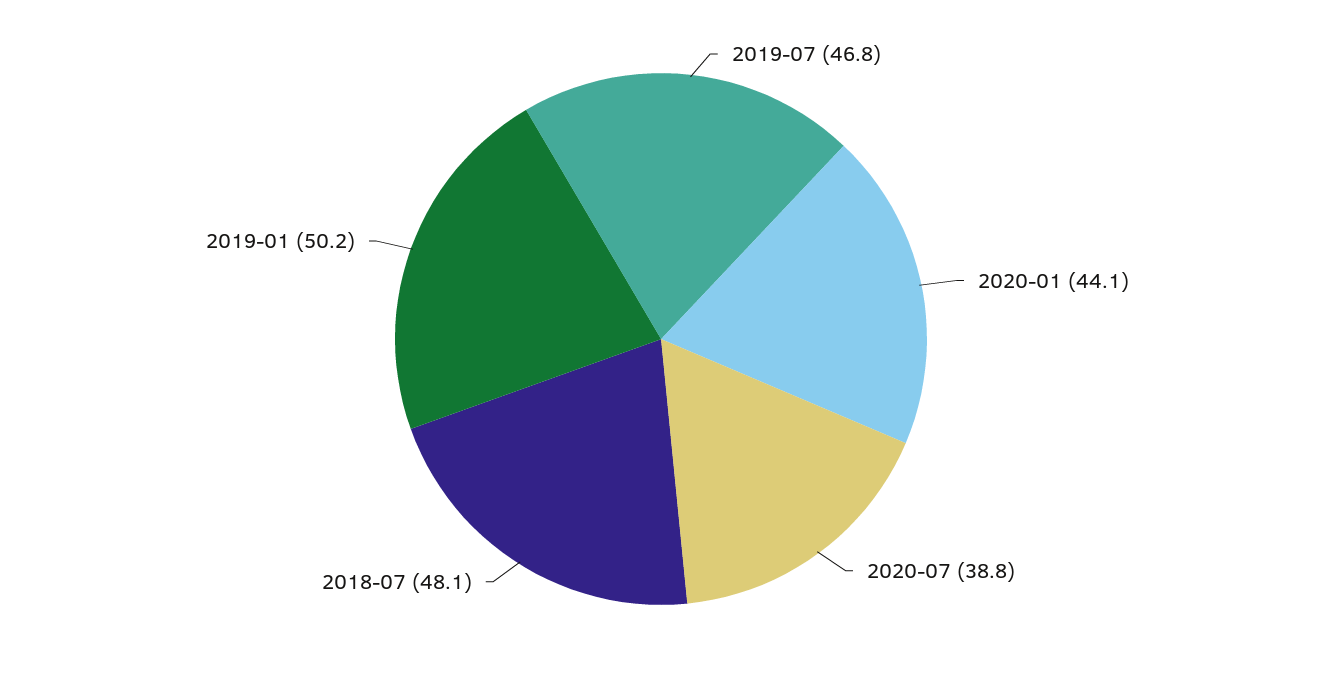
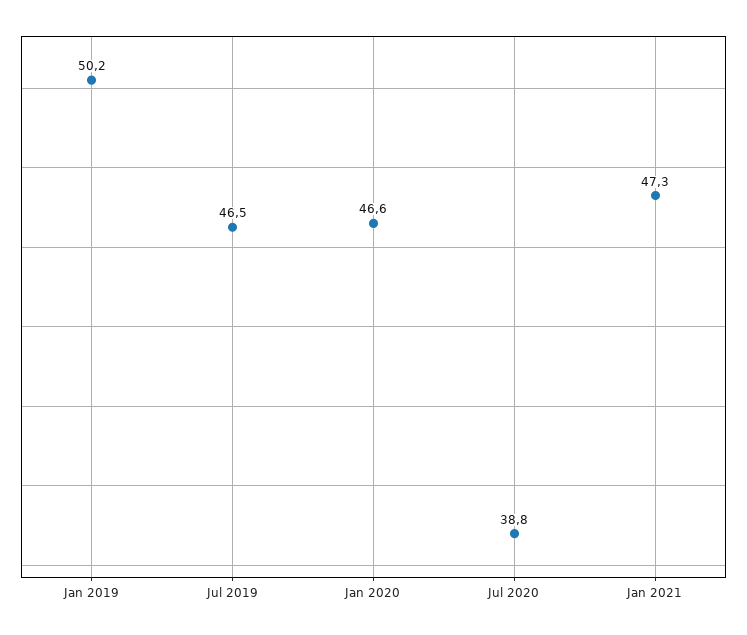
2019-07: 46.8 -> 46.5
2020-01: 44.1 -> 46.6
2018-07: 48.1 -> none
Jan 2021: none -> 47.3

